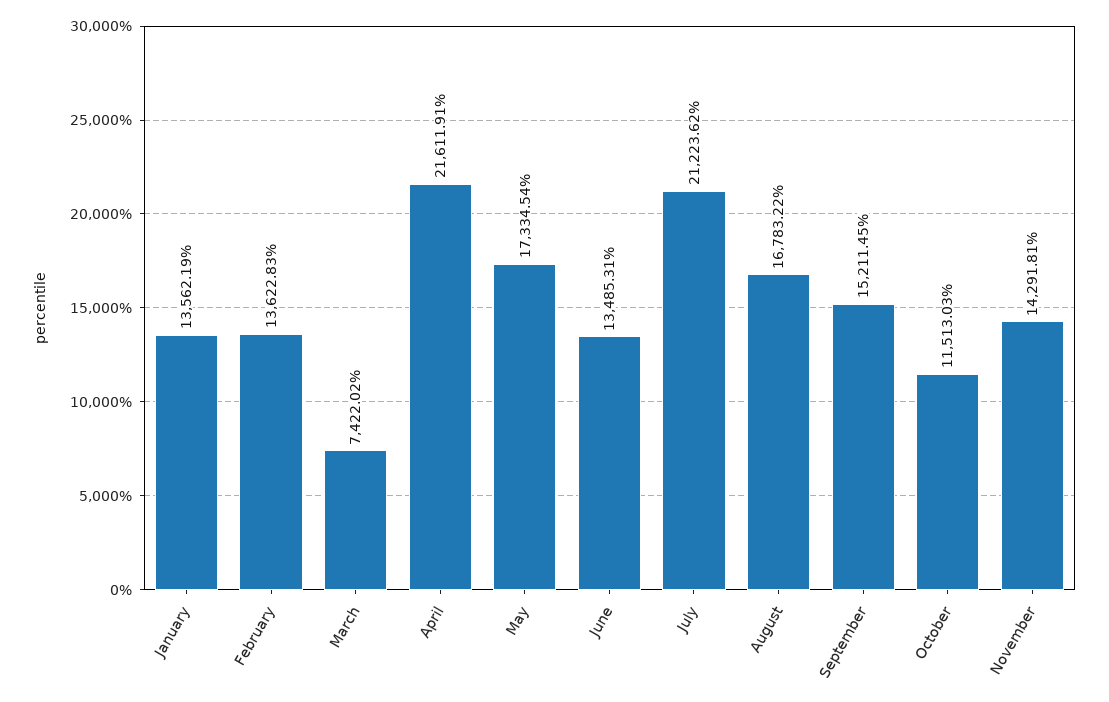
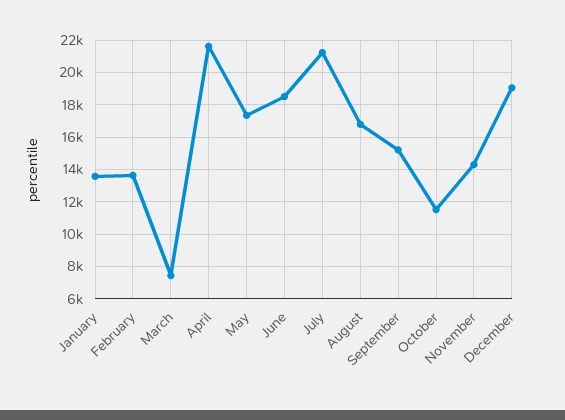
June: 13485.31 -> 18500
December: none -> 19000

